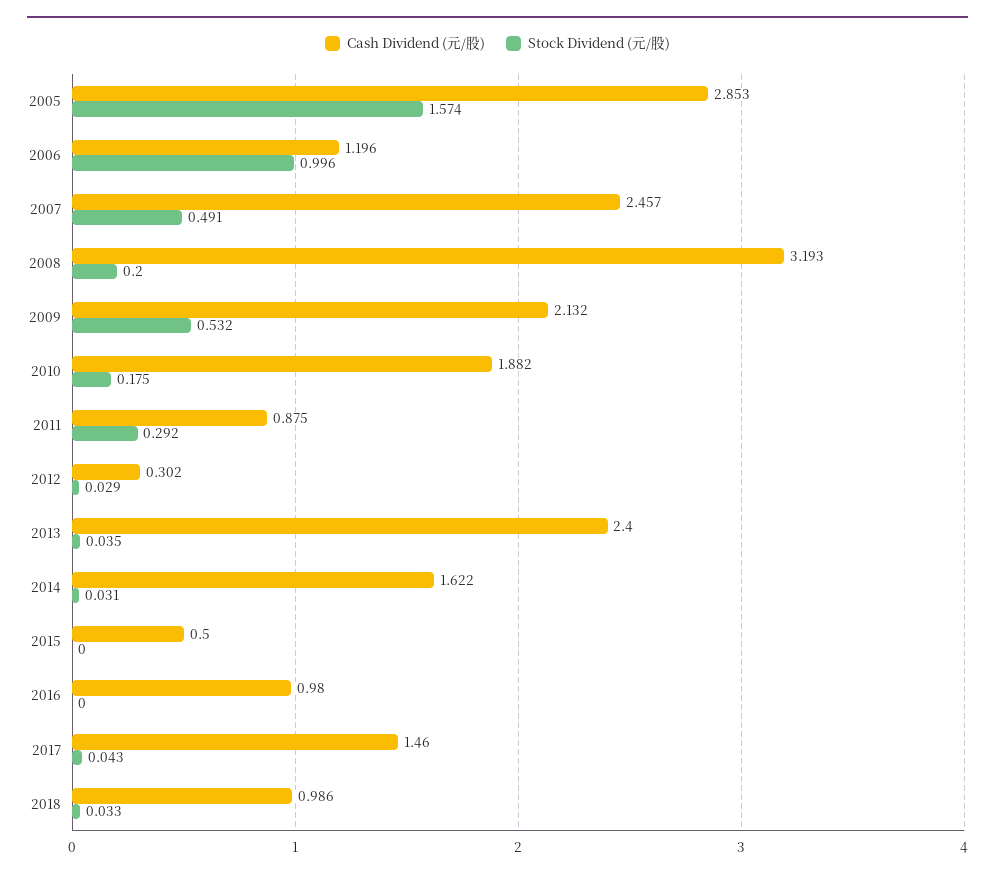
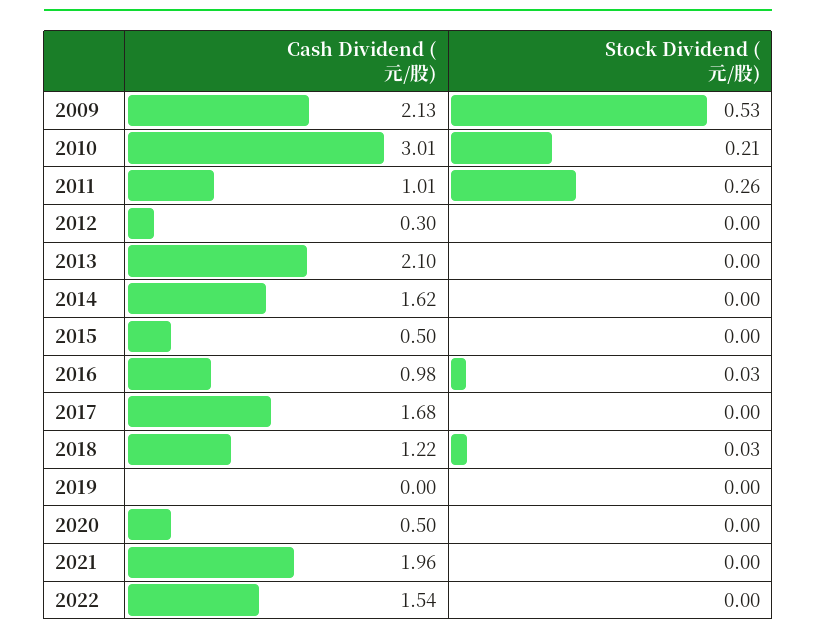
Cash Dividend (元/股), 2005: 2.853 -> none
Stock Dividend (元/股), 2005: 1.574 -> none
Cash Dividend (元/股), 2006: 1.196 -> none
Stock Dividend (元/股), 2006: 0.996 -> none
Cash Dividend (元/股), 2007: 2.457 -> none
Stock Dividend (元/股), 2007: 0.491 -> none
Cash Dividend (元/股), 2008: 3.193 -> none
Stock Dividend (元/股), 2008: 0.2 -> none
Cash Dividend (元/股), 2010: 1.882 -> 3.01
Stock Dividend (元/股), 2010: 0.175 -> 0.21
Cash Dividend (元/股), 2011: 0.875 -> 1.01
Stock Dividend (元/股), 2011: 0.292 -> 0.26
Stock Dividend (元/股), 2012: 0.029 -> 0
Cash Dividend (元/股), 2013: 2.4 -> 2.1
Stock Dividend (元/股), 2013: 0.035 -> 0
Stock Dividend (元/股), 2014: 0.031 -> 0
Stock Dividend (元/股), 2016: 0 -> 0.03
Cash Dividend (元/股), 2017: 1.46 -> 1.68
Stock Dividend (元/股), 2017: 0.043 -> 0
Cash Dividend (元/股), 2018: 0.986 -> 1.22
Cash Dividend (元/股), 2019: none -> 0
Stock Dividend (元/股), 2019: none -> 0
Cash Dividend (元/股), 2020: none -> 0.5
Stock Dividend (元/股), 2020: none -> 0
Cash Dividend (元/股), 2021: none -> 1.96
Stock Dividend (元/股), 2021: none -> 0
Cash Dividend (元/股), 2022: none -> 1.54
Stock Dividend (元/股), 2022: none -> 0

